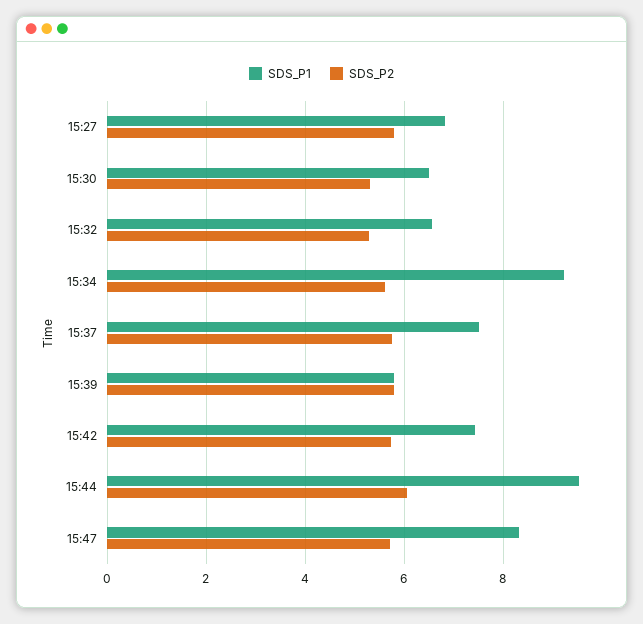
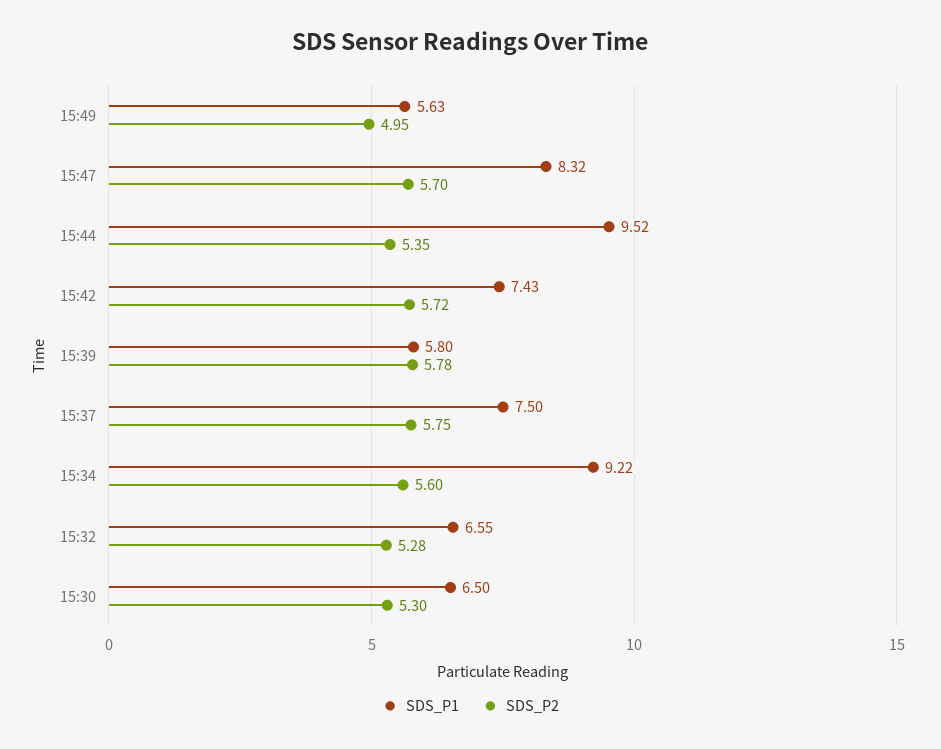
SDS_P1, 15:27: 6.8 -> none
SDS_P2, 15:27: 5.8 -> none
SDS_P2, 15:44: 6 -> 5.35
SDS_P1, 15:49: none -> 5.63
SDS_P2, 15:49: none -> 4.95

